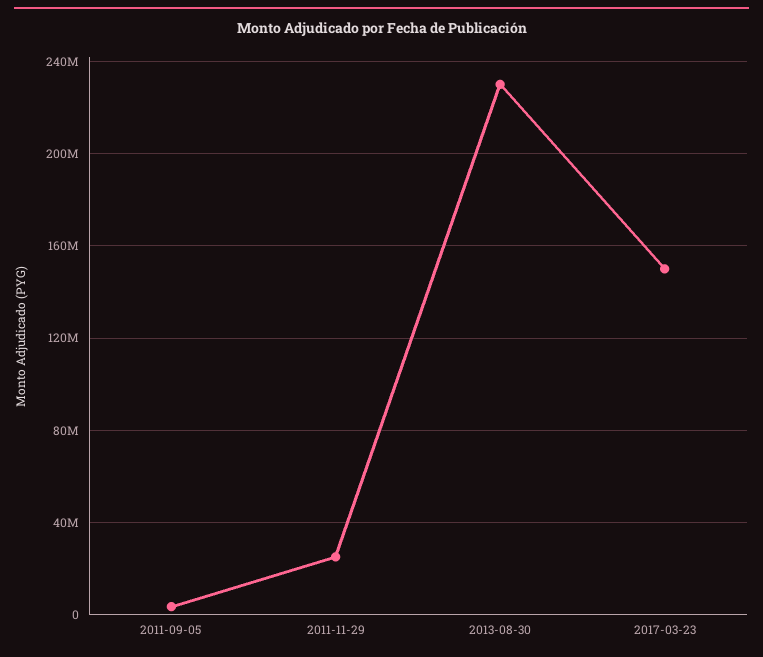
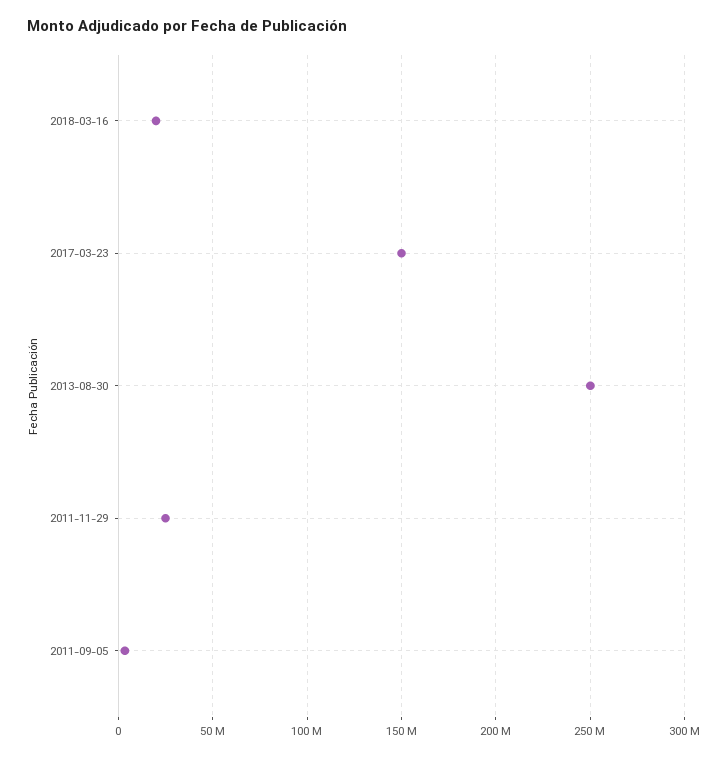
2013-08-30: 230000000 -> 250000000
2018-03-16: none -> 20000000

